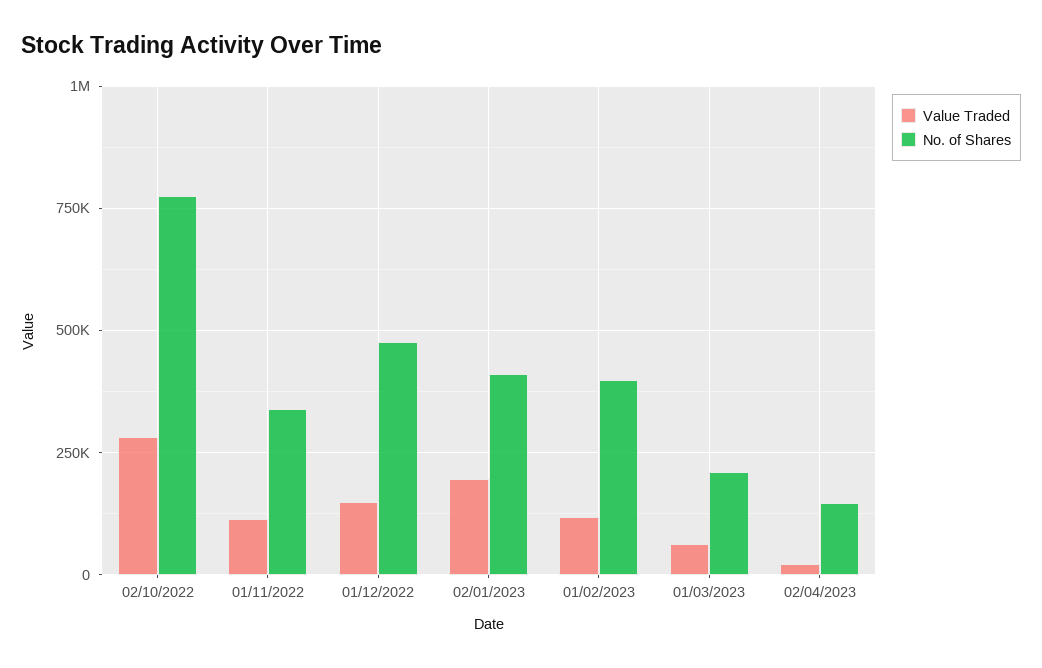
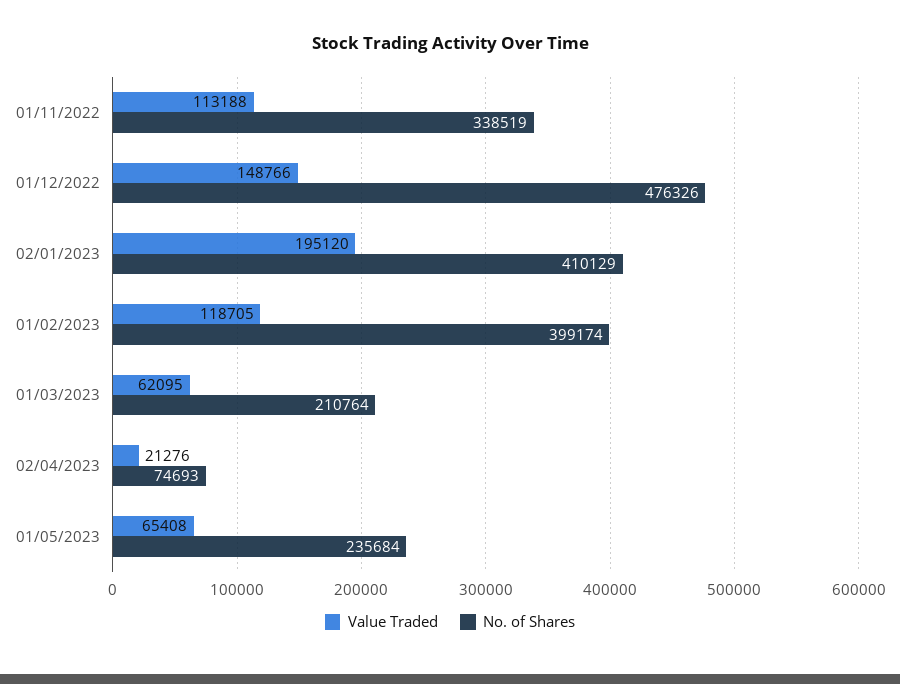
Value Traded, 02/10/2022: 275000 -> none
No. of Shares, 02/10/2022: 775000 -> none
No. of Shares, 02/04/2023: 150000 -> 74693
Value Traded, 01/05/2023: none -> 65408
No. of Shares, 01/05/2023: none -> 235684

